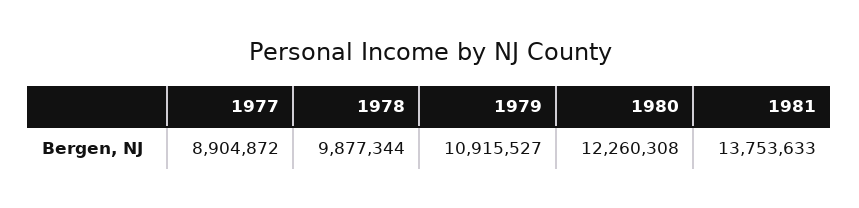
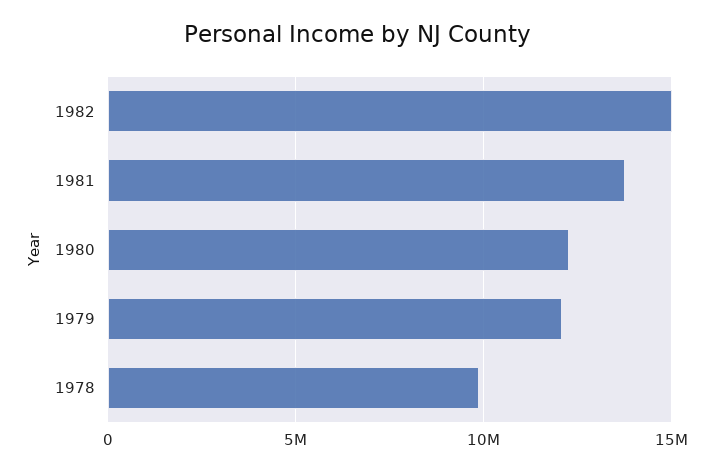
1977: 8904872 -> none
1979: 10915527 -> 12000000
1982: none -> 15000000

